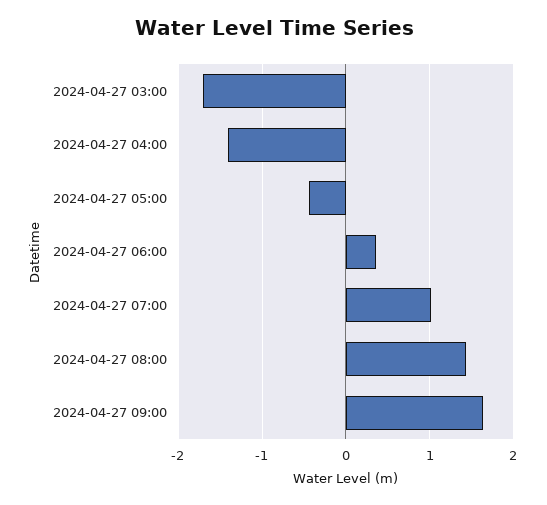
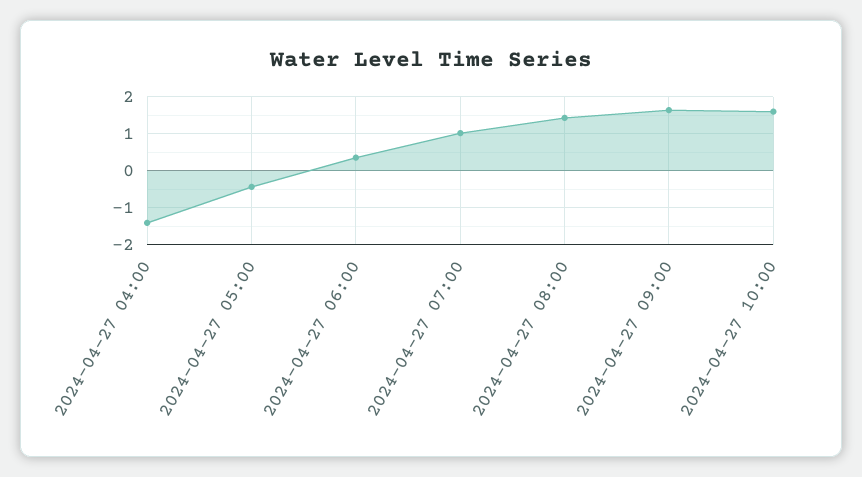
2024-04-27 03:00: -1.7 -> none
2024-04-27 10:00: none -> 1.6

